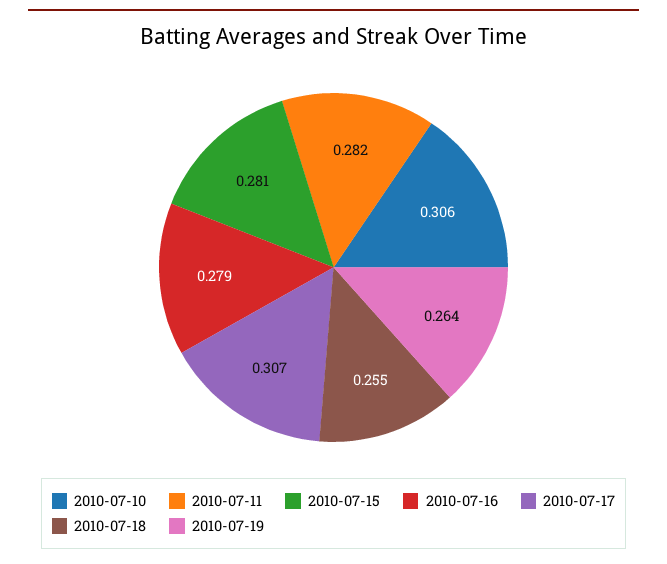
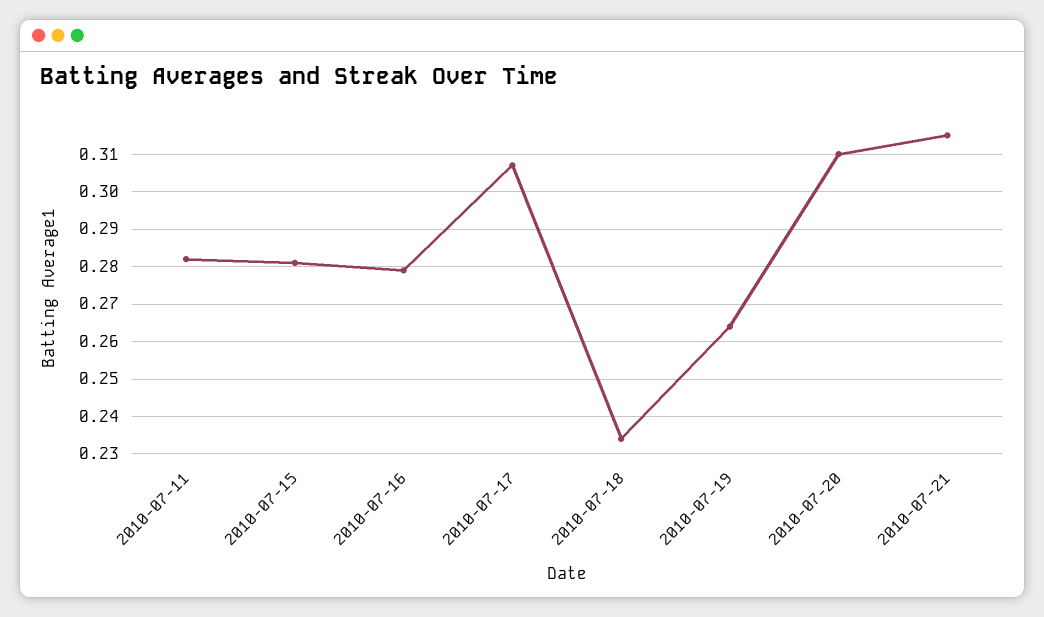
2010-07-10: 0.306 -> none
2010-07-18: 0.255 -> 0.235
2010-07-20: none -> 0.31
2010-07-21: none -> 0.315

